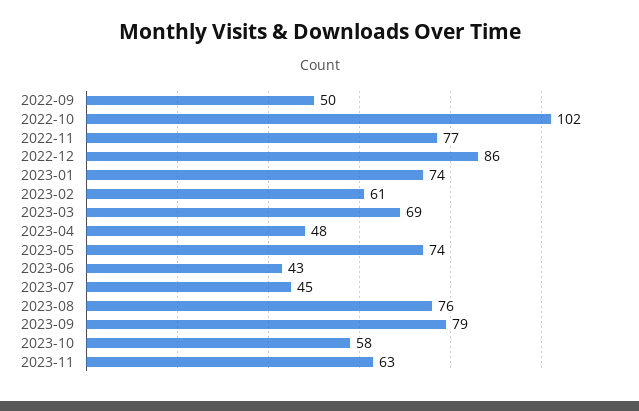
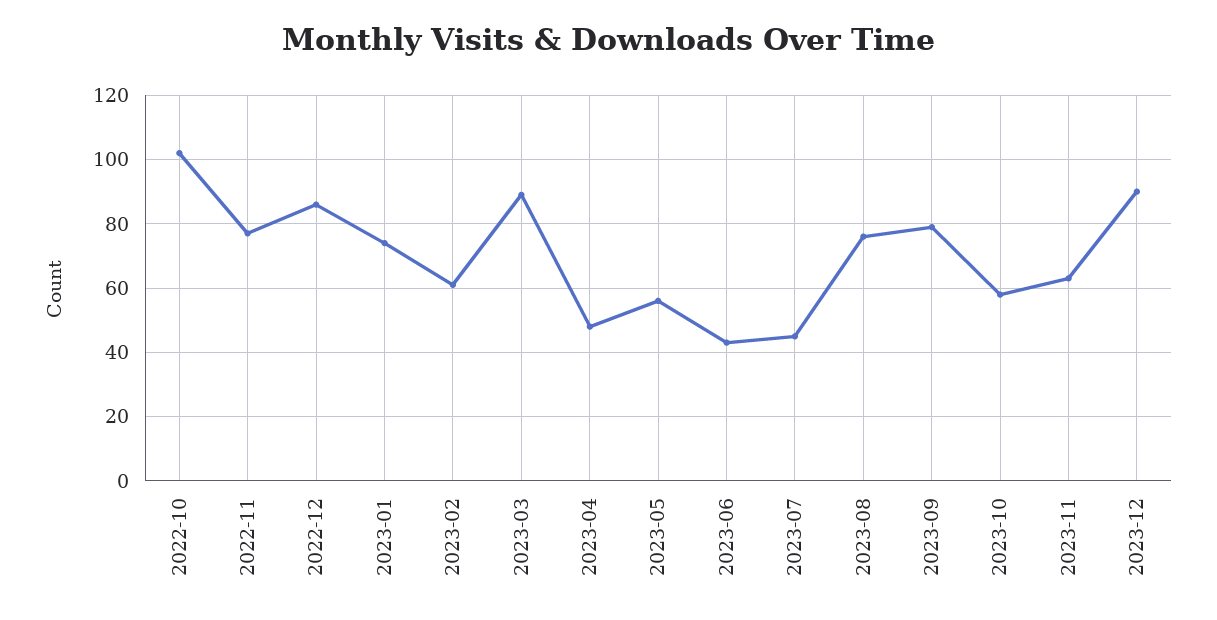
2022-09: 50 -> none
2023-03: 69 -> 90
2023-05: 74 -> 55
2023-12: none -> 90

